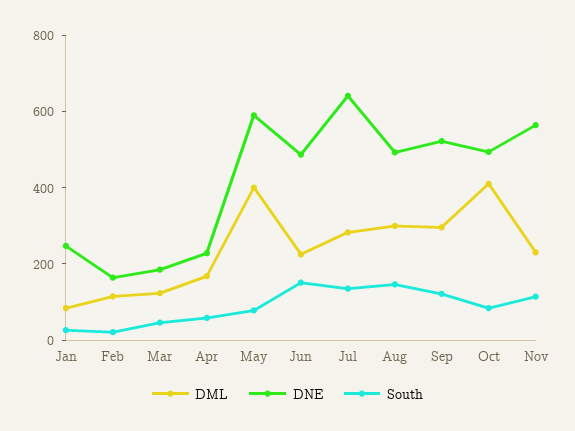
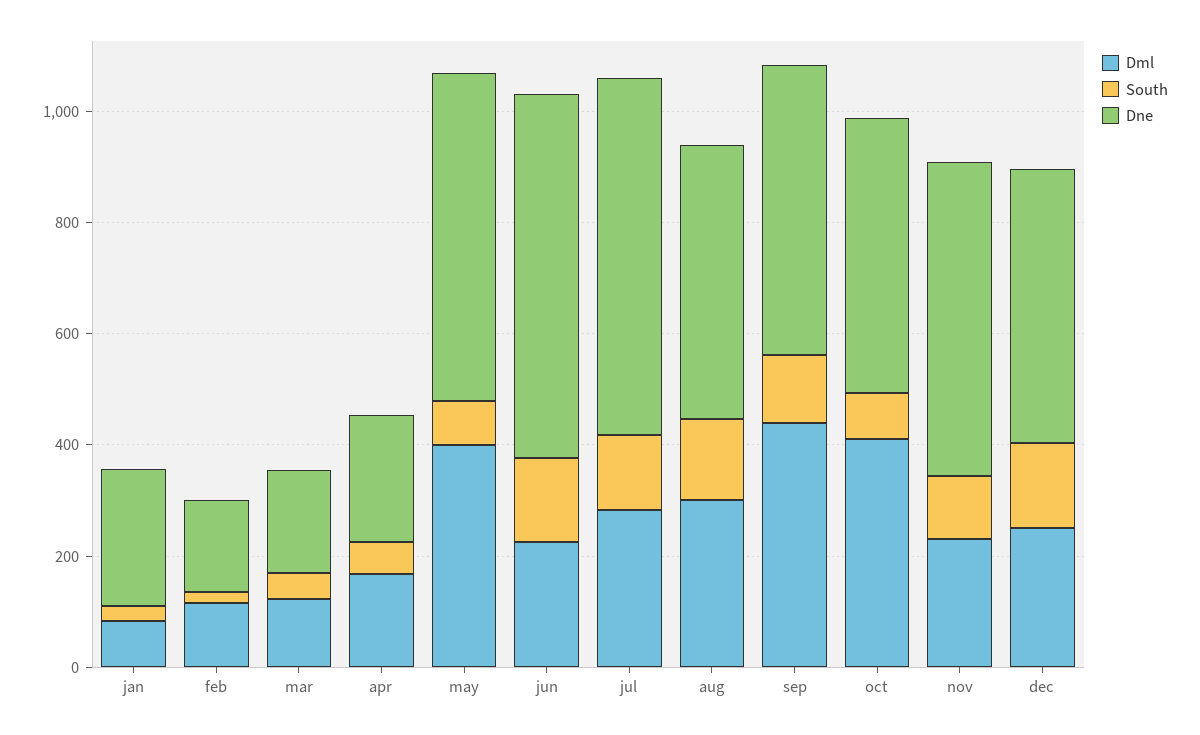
DNE, Jun: 500 -> 650
DML, Sep: 300 -> 450
DML, dec: none -> 250
South, dec: none -> 150
DNE, dec: none -> 500

